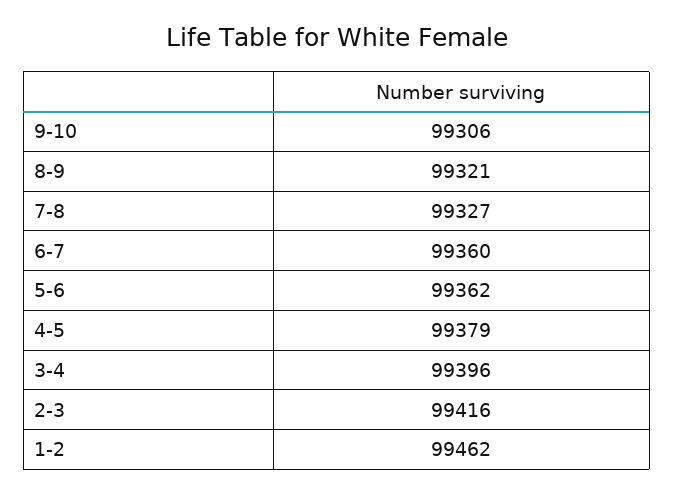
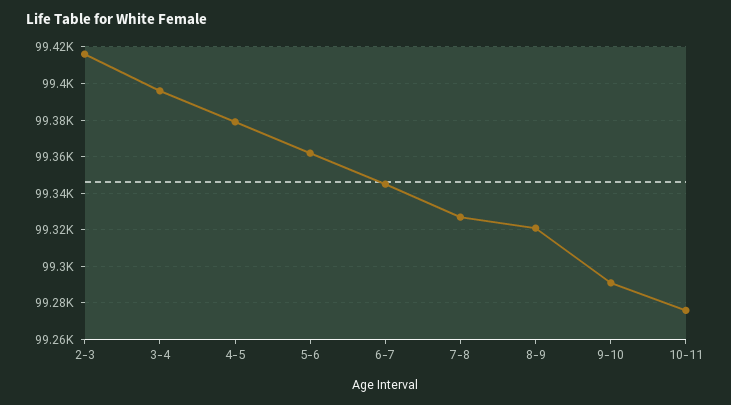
9-10: 99306 -> 99290
6-7: 99360 -> 99345
1-2: 99462 -> none
10-11: none -> 99275

